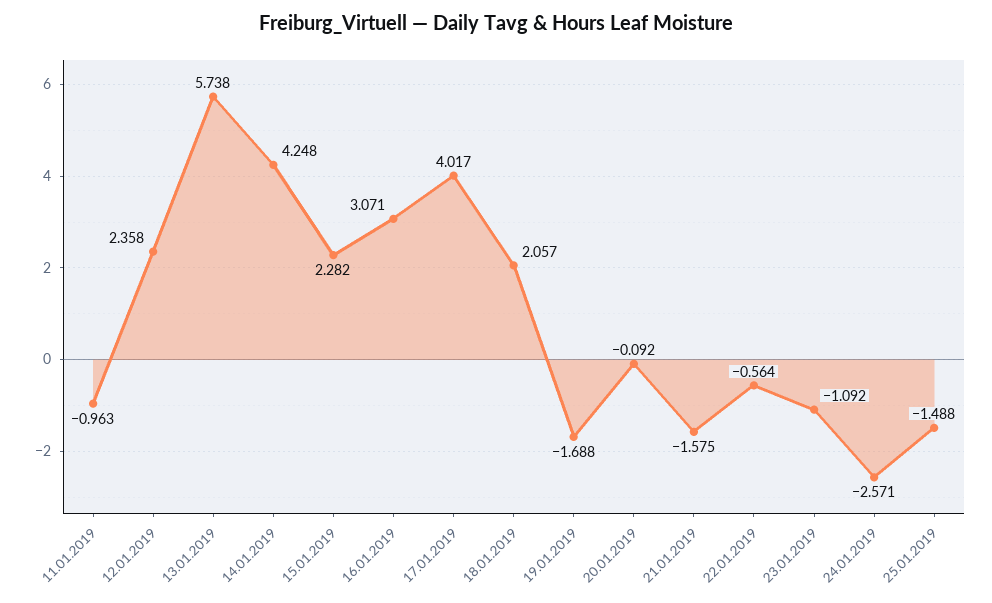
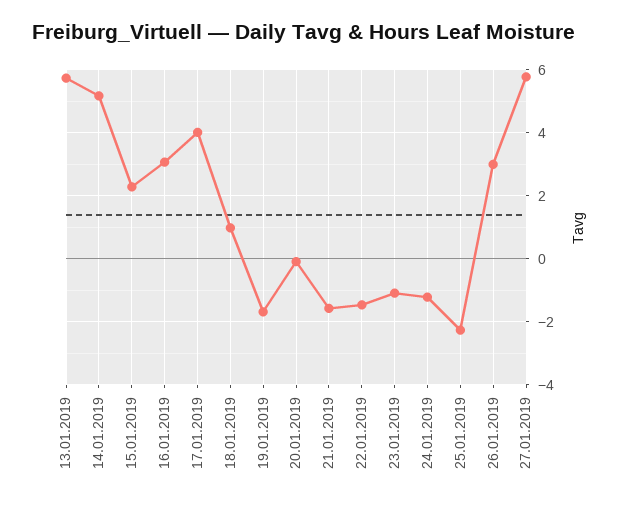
11.01.2019: -0.963 -> none
12.01.2019: 2.358 -> none
14.01.2019: 4.248 -> 5.2
18.01.2019: 2.057 -> 1
22.01.2019: -0.564 -> -1.4
24.01.2019: -2.571 -> -1.2
25.01.2019: -1.488 -> -2.2
26.01.2019: none -> 3
27.01.2019: none -> 5.8

